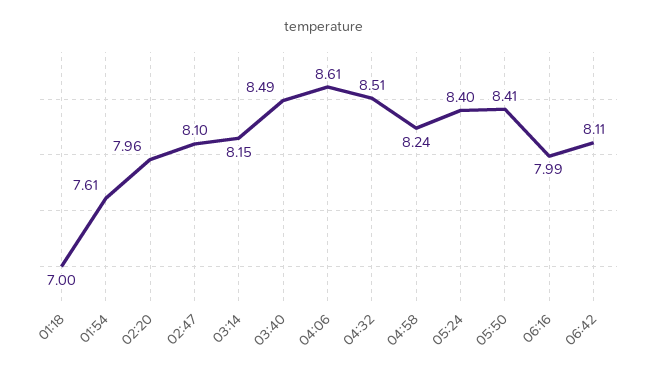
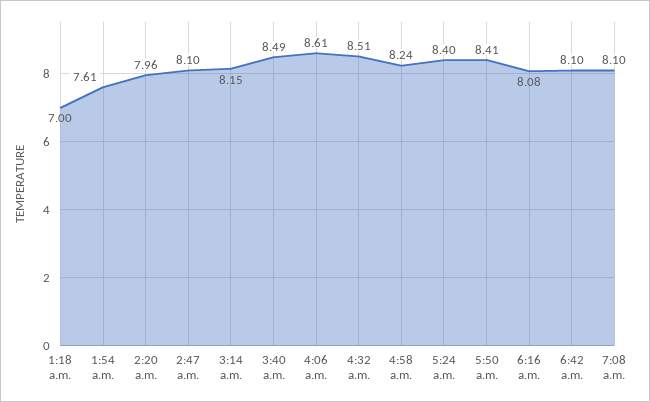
06:16: 7.99 -> 8.08
06:42: 8.11 -> 8.1
7:08 a.m.: none -> 8.1

